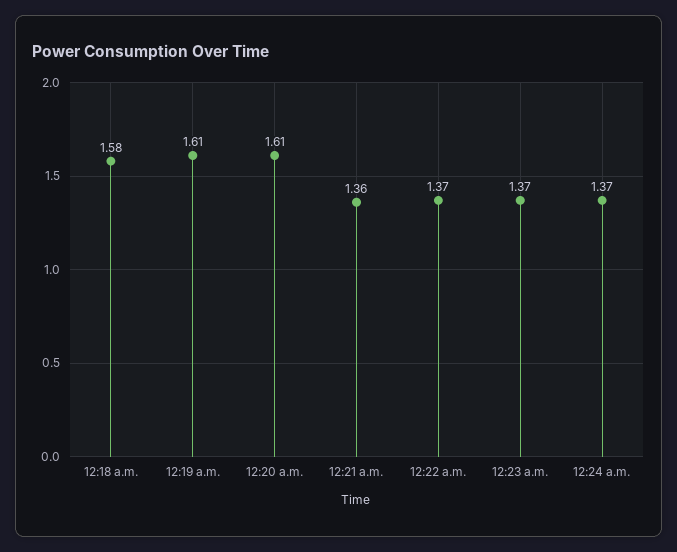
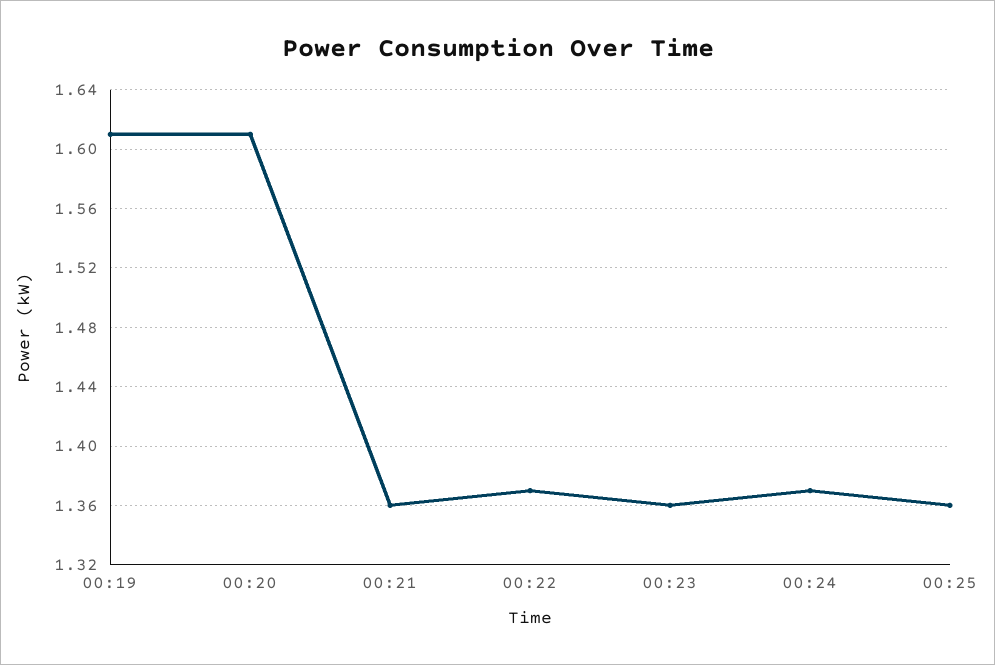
12:18 a.m.: 1.58 -> none
12:23 a.m.: 1.37 -> 1.36
00:25: none -> 1.36

